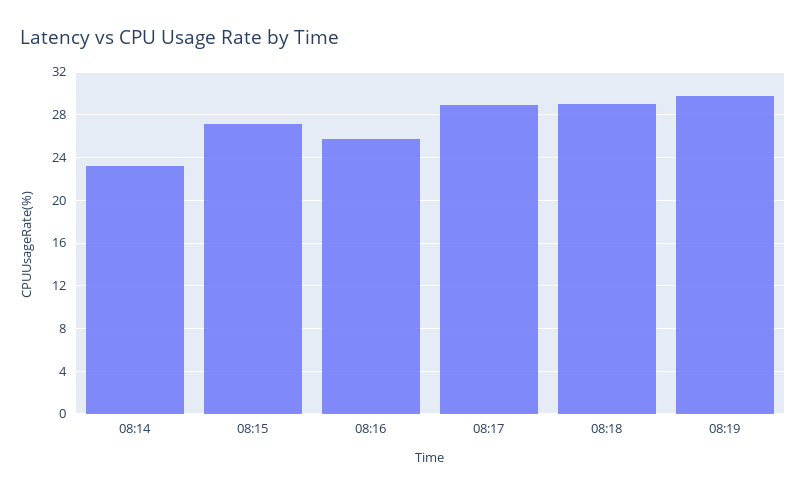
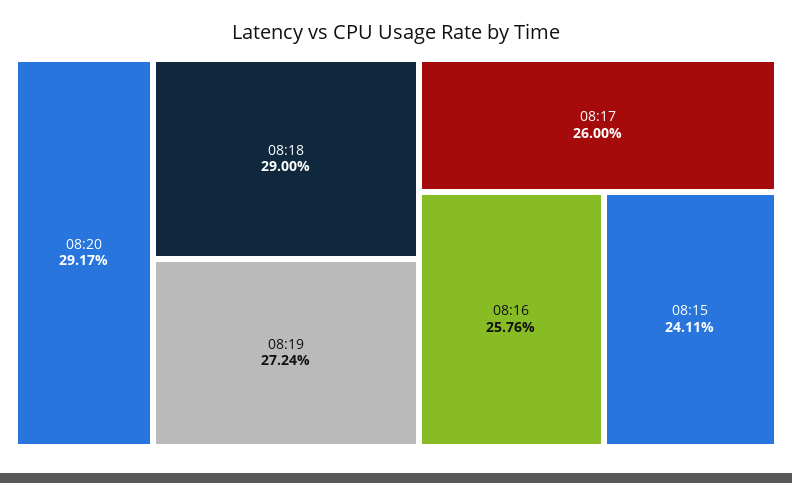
08:14: 23 -> none
08:15: 27 -> 24.11
08:17: 29 -> 26
08:19: 30 -> 27.24
08:20: none -> 29.17

